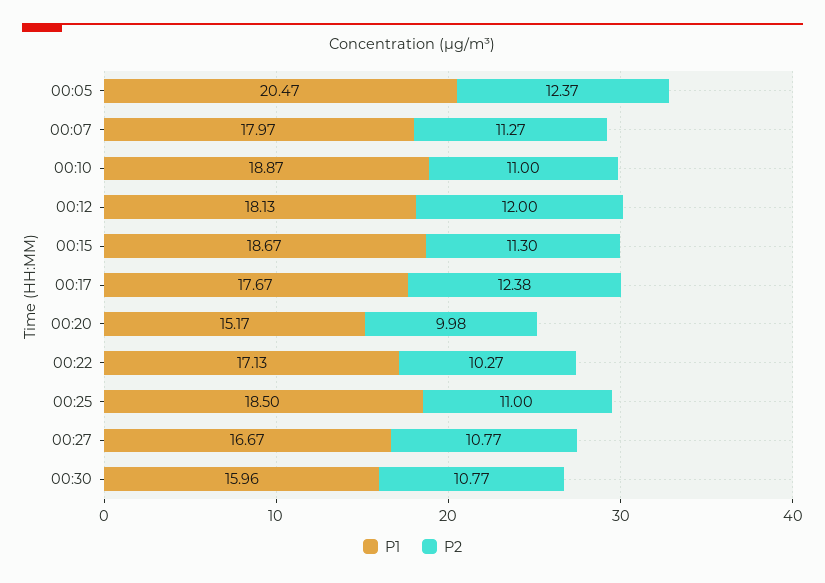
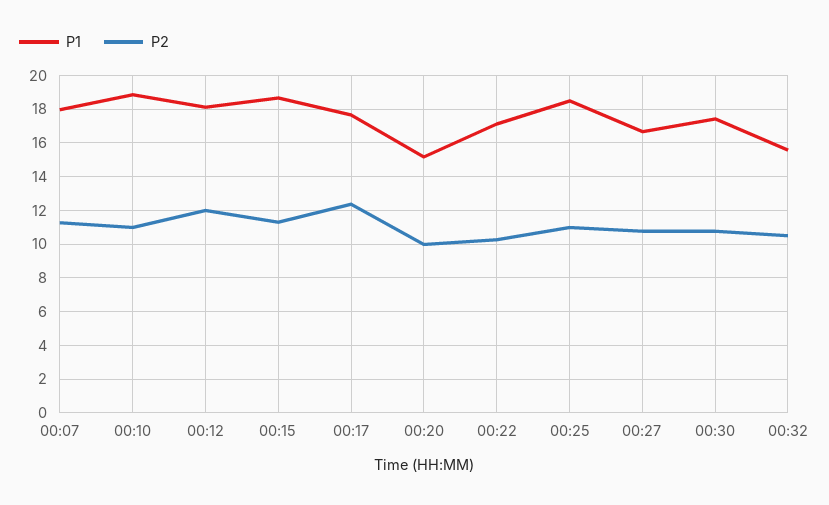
P1, 00:05: 20.47 -> none
P2, 00:05: 12.37 -> none
P1, 00:30: 15.96 -> 17.5
P1, 00:32: none -> 15.5
P2, 00:32: none -> 10.5

